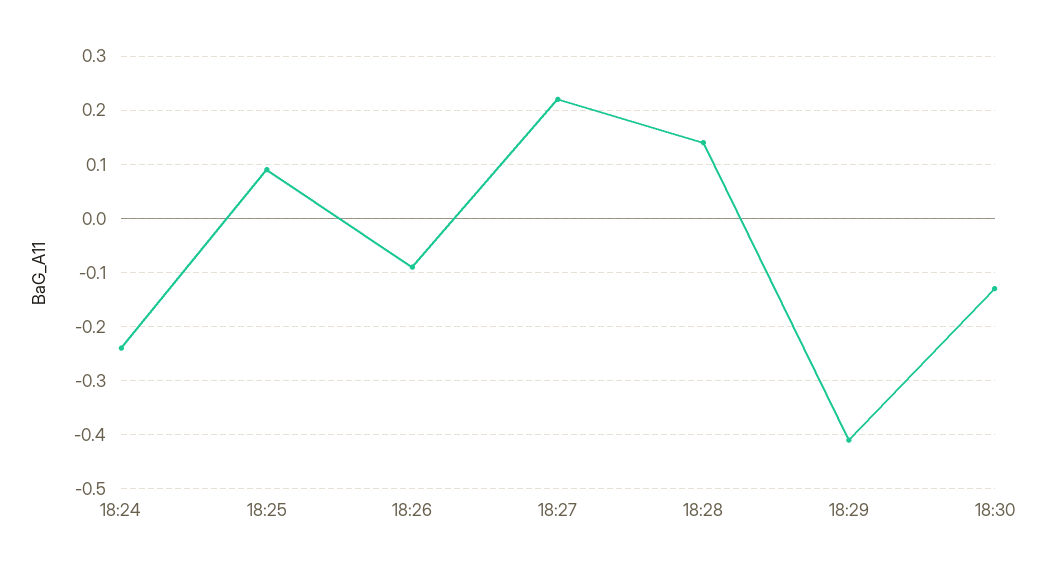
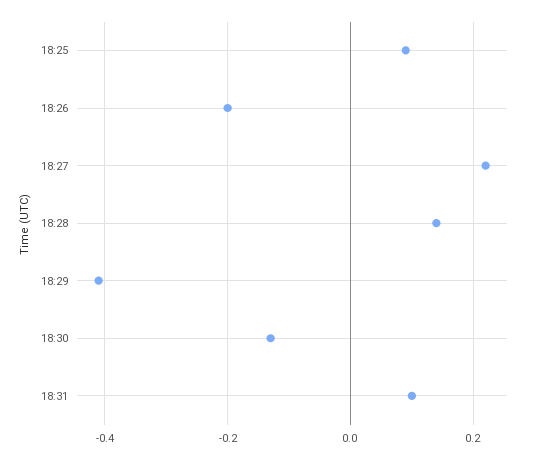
18:24: -0.25 -> none
18:26: -0.1 -> -0.2
18:31: none -> 0.1

